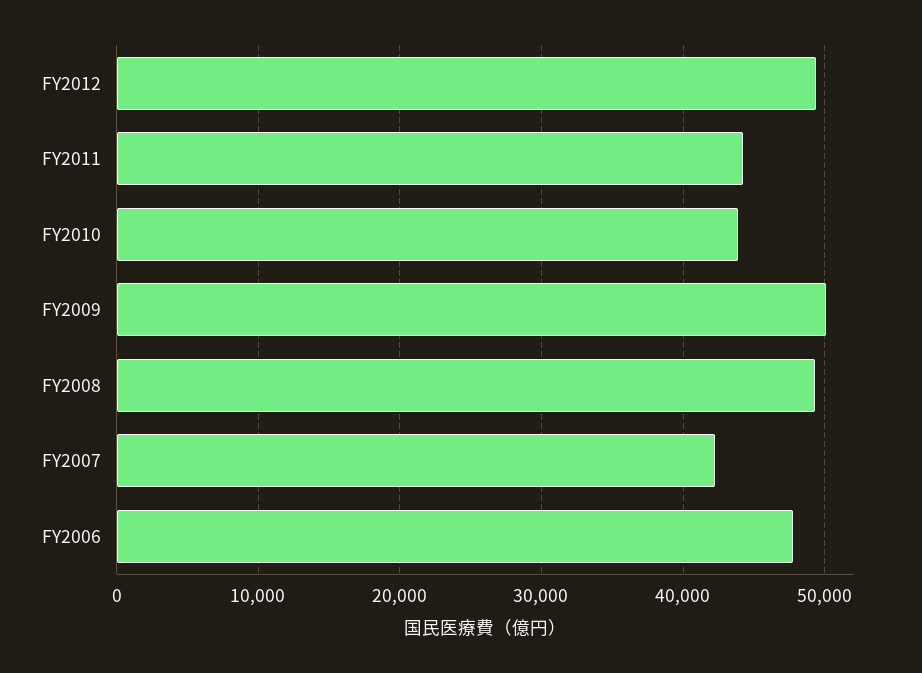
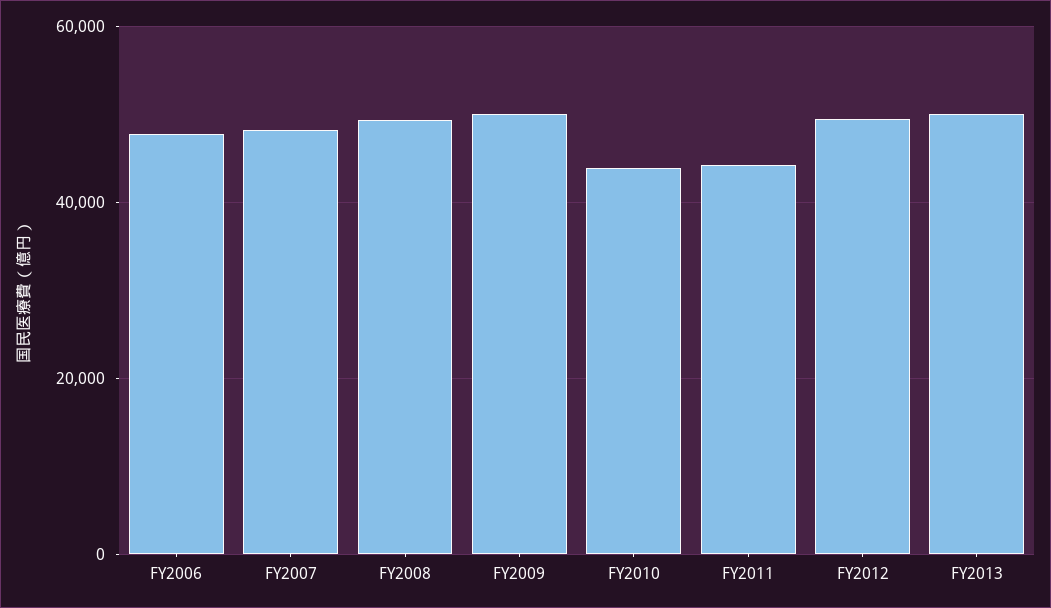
FY2007: 42000 -> 48000
FY2013: none -> 50000

